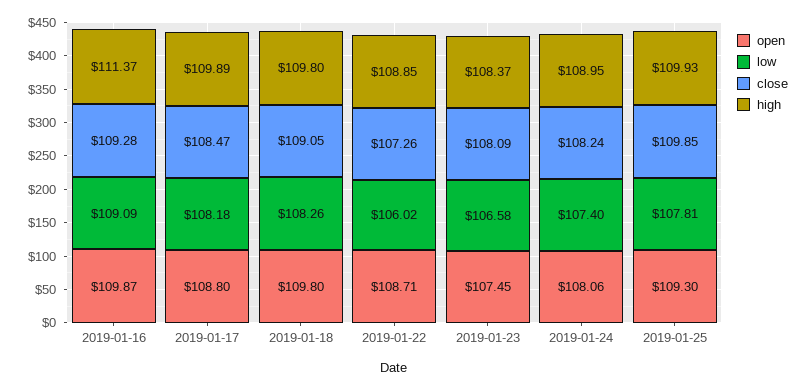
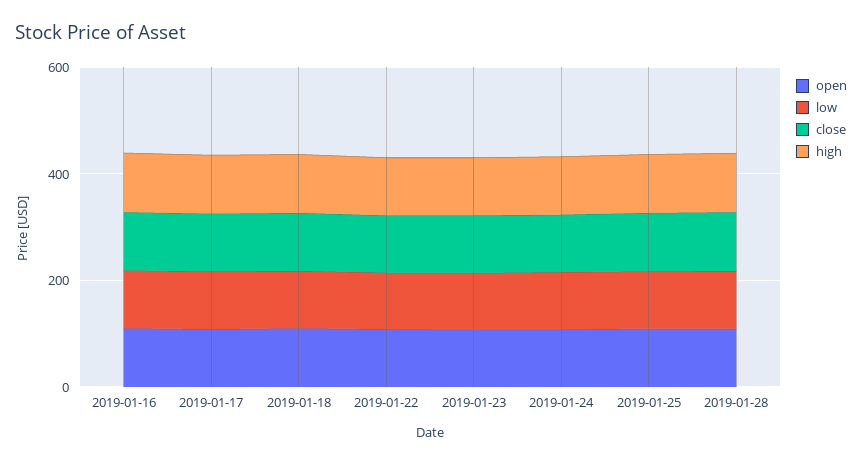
open, 2019-01-28: none -> 100
low, 2019-01-28: none -> 100
close, 2019-01-28: none -> 100
high, 2019-01-28: none -> 100

